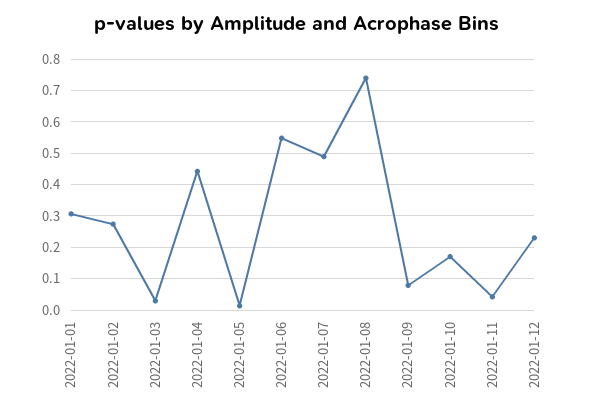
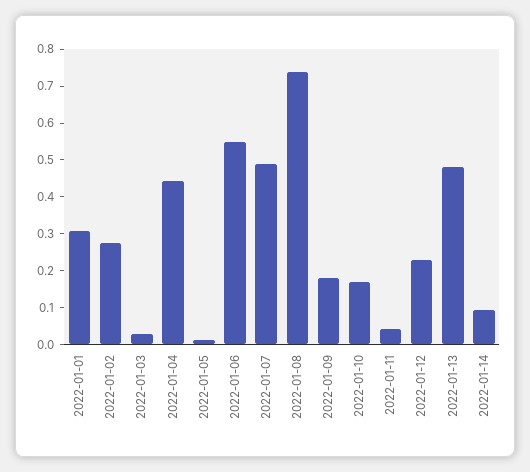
2022-01-09: 0.08 -> 0.175
2022-01-13: none -> 0.475
2022-01-14: none -> 0.1

